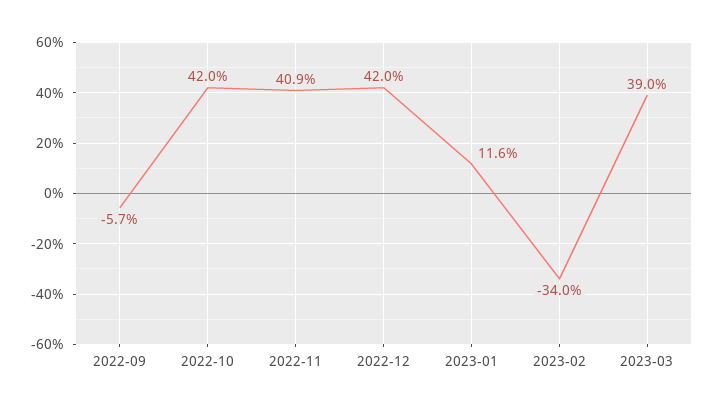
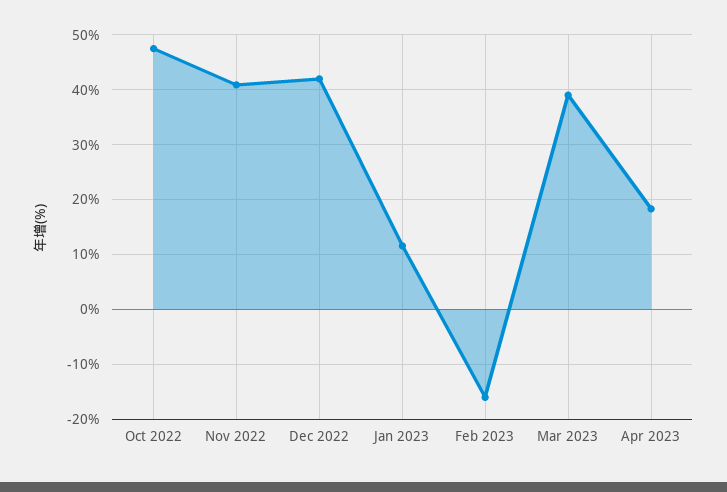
2022-09: -5.7 -> none
2022-10: 42 -> 48
2023-02: -34 -> -16
Apr 2023: none -> 18

